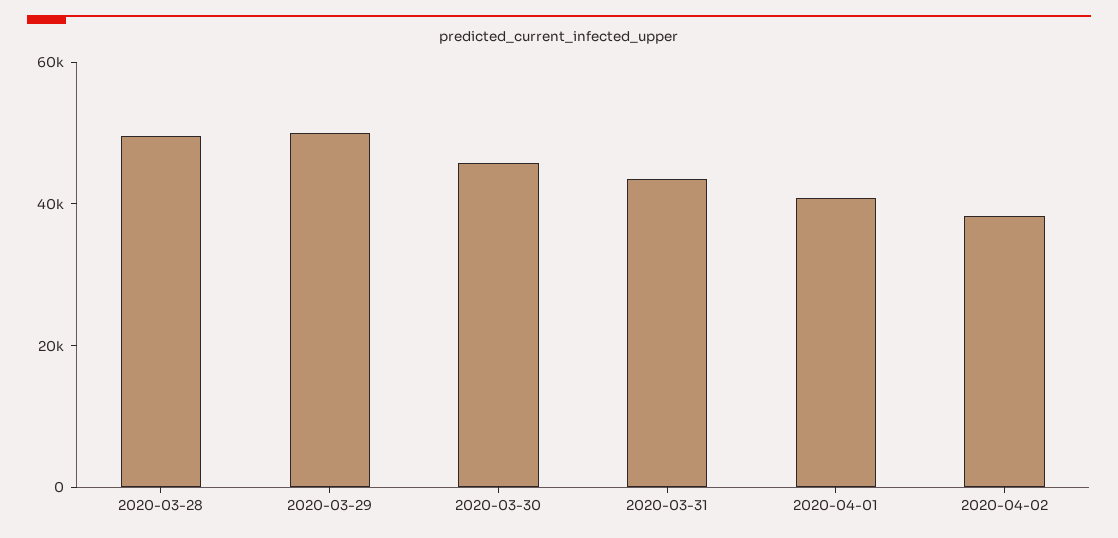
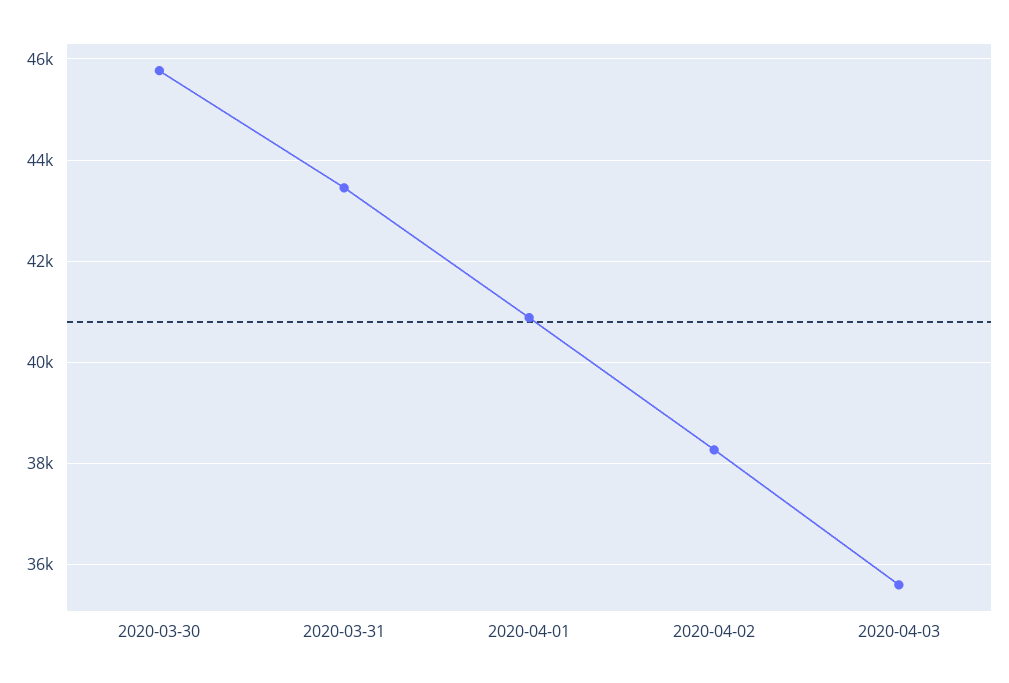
2020-03-28: 50000 -> none
2020-03-29: 50000 -> none
2020-04-03: none -> 35600

